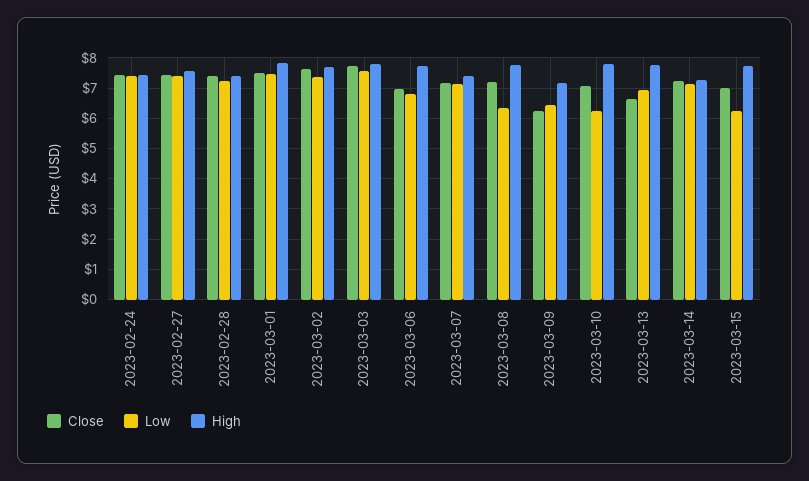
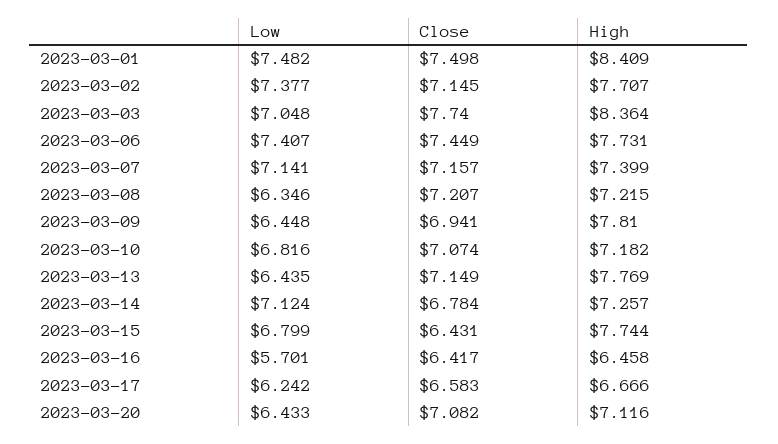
Close, 2023-02-24: 7.4 -> none
Low, 2023-02-24: 7.4 -> none
High, 2023-02-24: 7.4 -> none
Close, 2023-02-27: 7.4 -> none
Low, 2023-02-27: 7.4 -> none
High, 2023-02-27: 7.6 -> none
Close, 2023-02-28: 7.4 -> none
Low, 2023-02-28: 7.2 -> none
High, 2023-02-28: 7.4 -> none
High, 2023-03-01: 7.8 -> 8.409
Close, 2023-03-02: 7.6 -> 7.145
Low, 2023-03-03: 7.6 -> 7.048
High, 2023-03-03: 7.8 -> 8.364
Close, 2023-03-06: 7 -> 7.449
Low, 2023-03-06: 6.8 -> 7.407
High, 2023-03-08: 7.8 -> 7.215
Close, 2023-03-09: 6.2 -> 6.941
High, 2023-03-09: 7.2 -> 7.81
Low, 2023-03-10: 6.2 -> 6.816
High, 2023-03-10: 7.8 -> 7.182
Close, 2023-03-13: 6.6 -> 7.149
Low, 2023-03-13: 7 -> 6.435
Close, 2023-03-14: 7.2 -> 6.784
Close, 2023-03-15: 7 -> 6.431
Low, 2023-03-15: 6.2 -> 6.799
Low, 2023-03-16: none -> 5.701
Close, 2023-03-16: none -> 6.417
High, 2023-03-16: none -> 6.458
Low, 2023-03-17: none -> 6.242
Close, 2023-03-17: none -> 6.583
High, 2023-03-17: none -> 6.666
Low, 2023-03-20: none -> 6.433
Close, 2023-03-20: none -> 7.082
High, 2023-03-20: none -> 7.116

